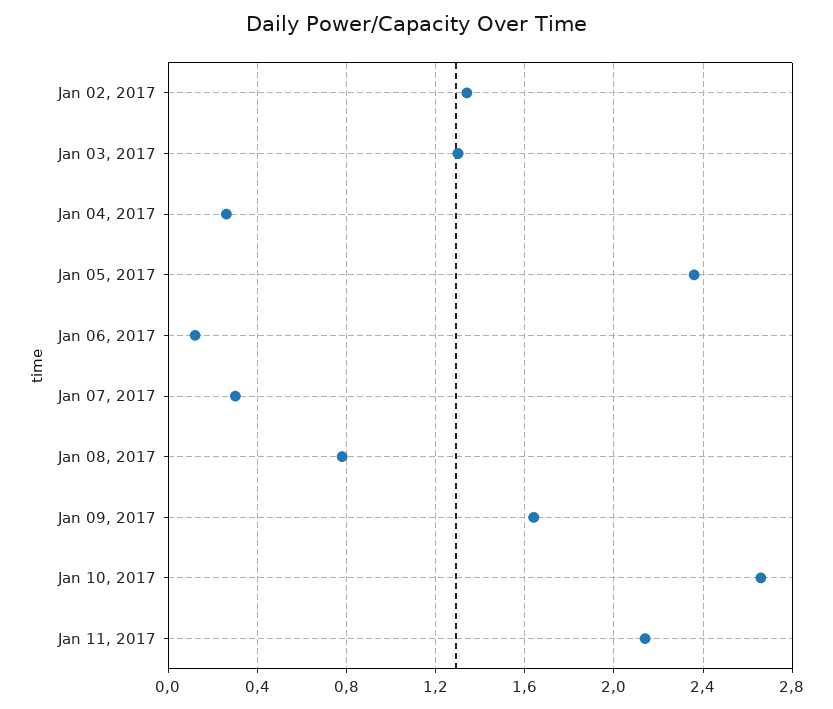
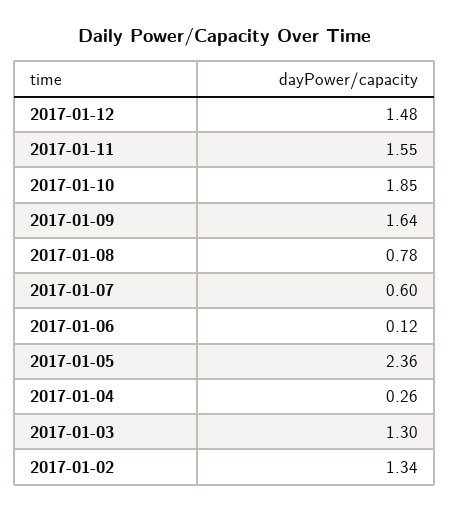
Jan 07, 2017: 0.3 -> 0.6
Jan 10, 2017: 2.65 -> 1.85
Jan 11, 2017: 2.15 -> 1.55
2017-01-12: none -> 1.48

